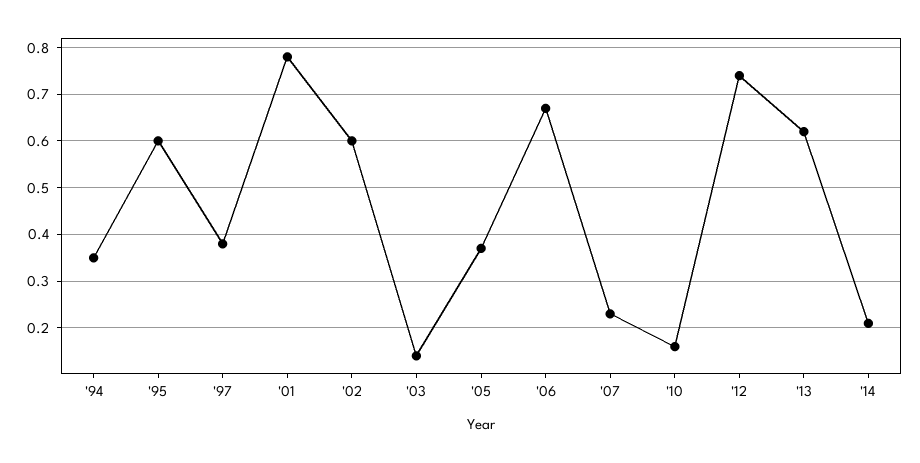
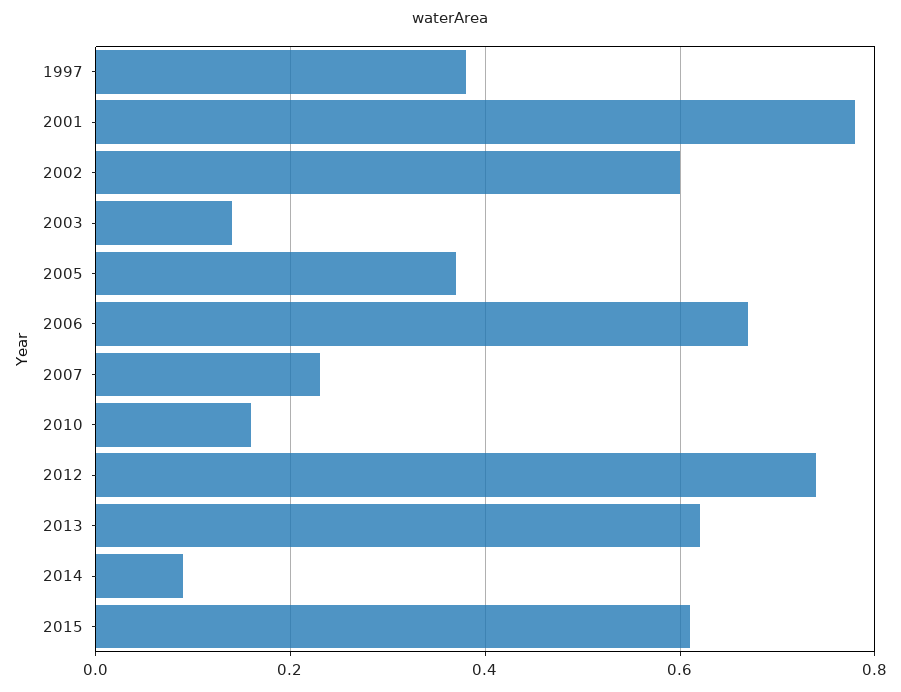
'94: 0.35 -> none
'95: 0.6 -> none
'14: 0.2 -> 0.1
2015: none -> 0.6

